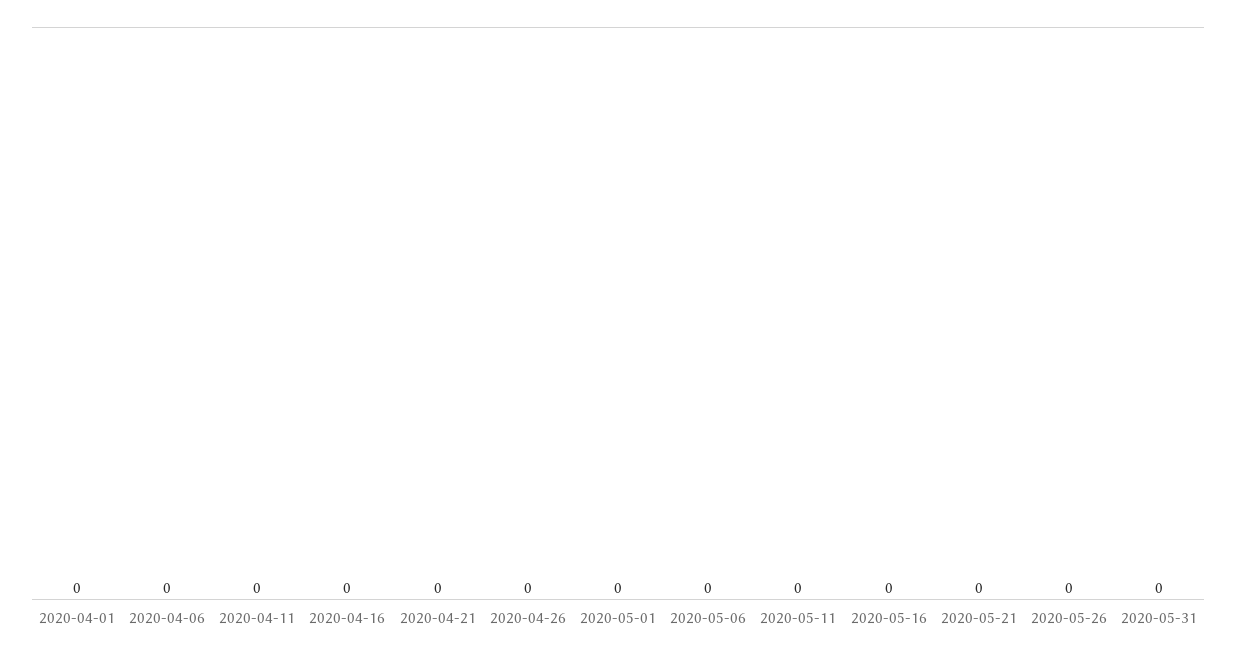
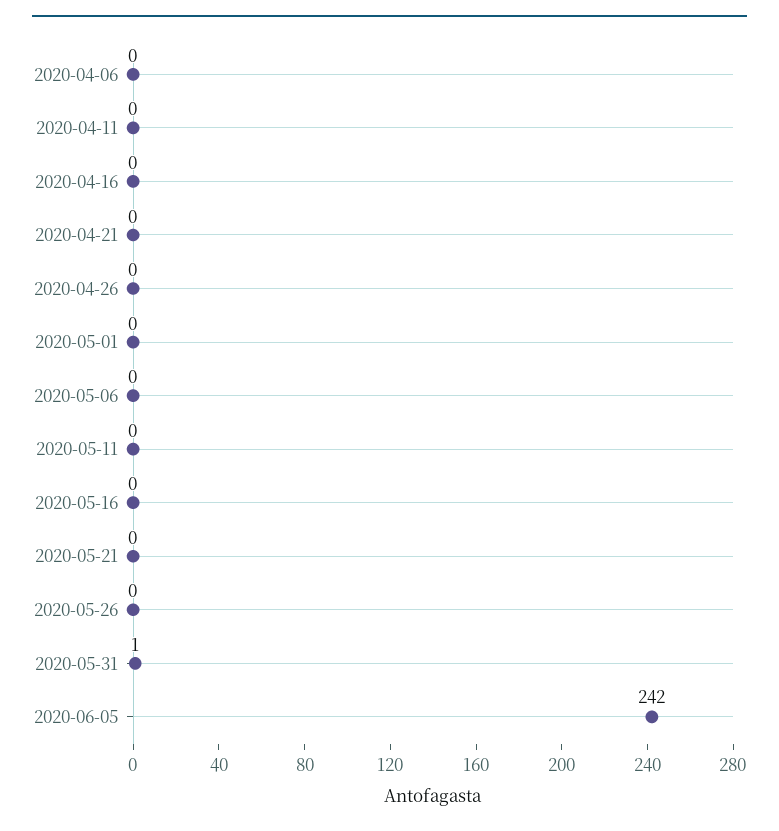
2020-04-01: 0 -> none
2020-05-31: 0 -> 1
2020-06-05: none -> 242

